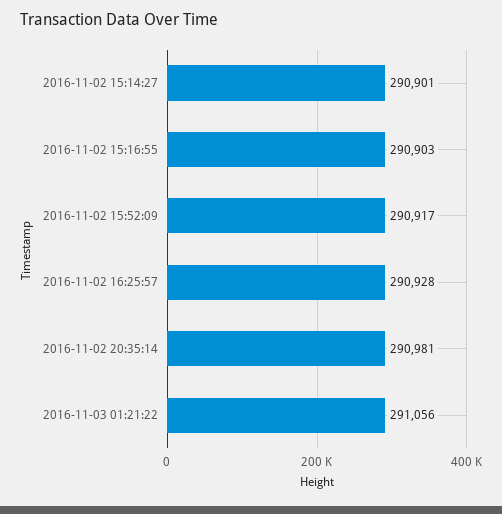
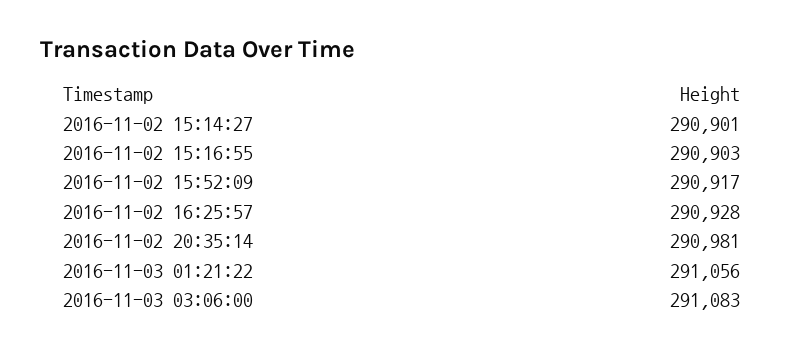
2016-11-03 03:06:00: none -> 291083

